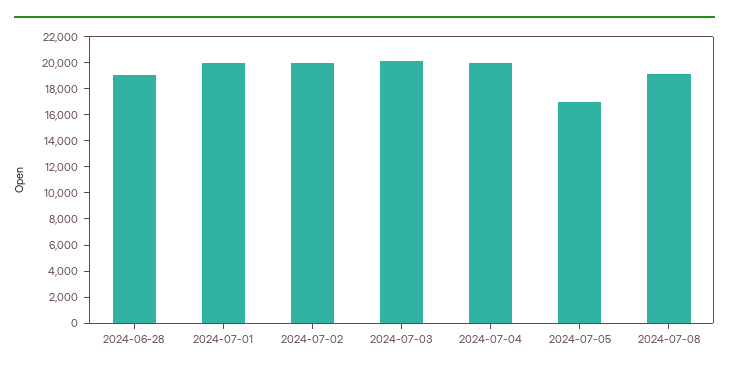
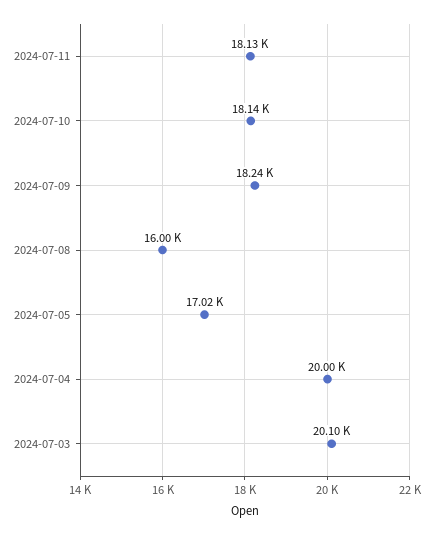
2024-06-28: 19000 -> none
2024-07-01: 20000 -> none
2024-07-02: 20000 -> none
2024-07-08: 19000 -> 16000
2024-07-11: none -> 18130
2024-07-10: none -> 18140
2024-07-09: none -> 18240

